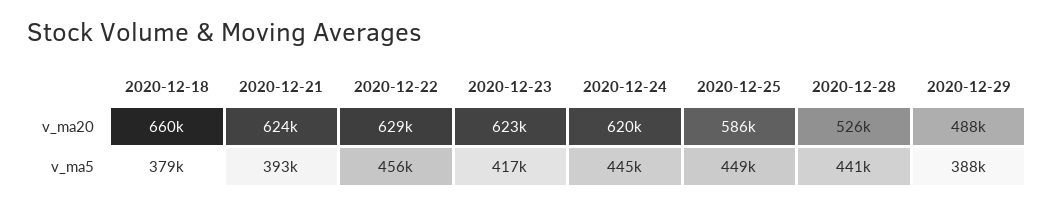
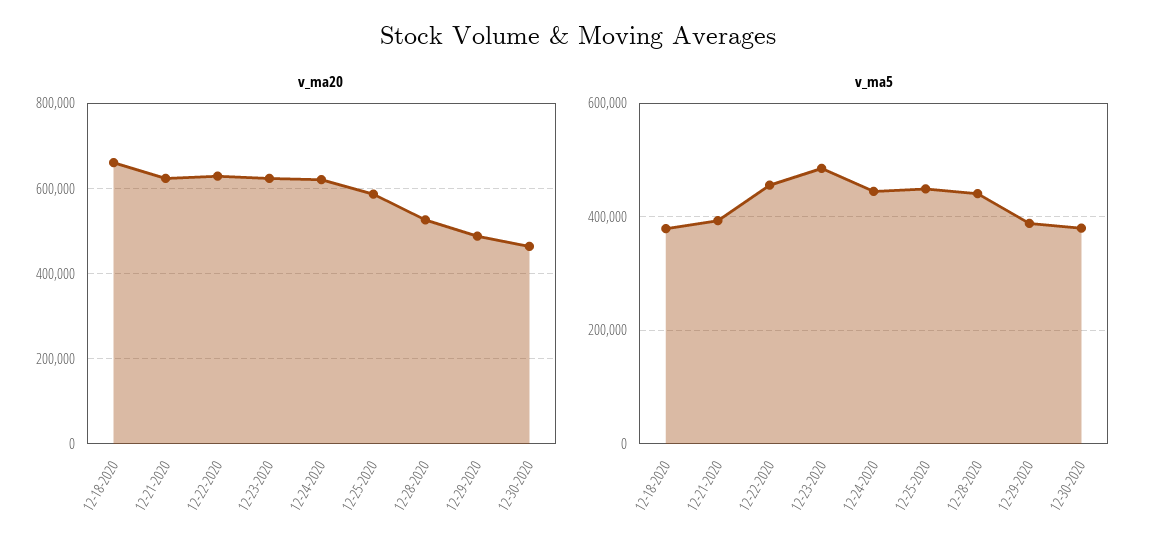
v_ma5, 2020-12-23: 417000 -> 480000
v_ma20, 12-30-2020: none -> 460000
v_ma5, 12-30-2020: none -> 380000

